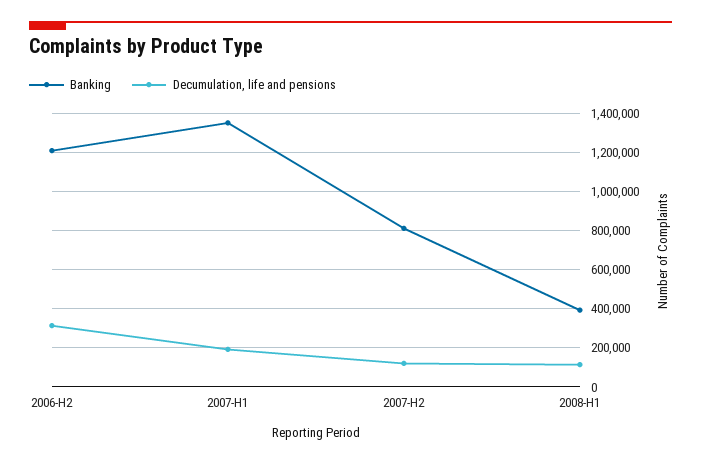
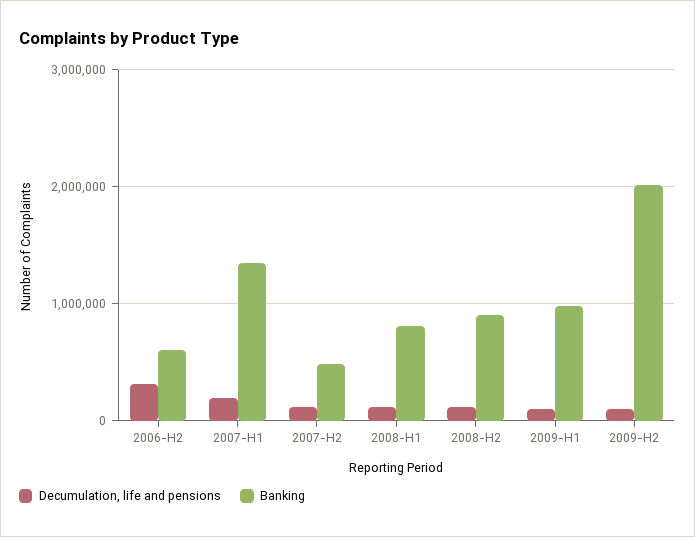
Banking, 2006-H2: 1200000 -> 600000
Banking, 2007-H2: 800000 -> 500000
Banking, 2008-H1: 400000 -> 800000
Decumulation, life and pensions, 2008-H2: none -> 100000
Banking, 2008-H2: none -> 900000
Decumulation, life and pensions, 2009-H1: none -> 100000
Banking, 2009-H1: none -> 1000000
Decumulation, life and pensions, 2009-H2: none -> 100000
Banking, 2009-H2: none -> 2000000

